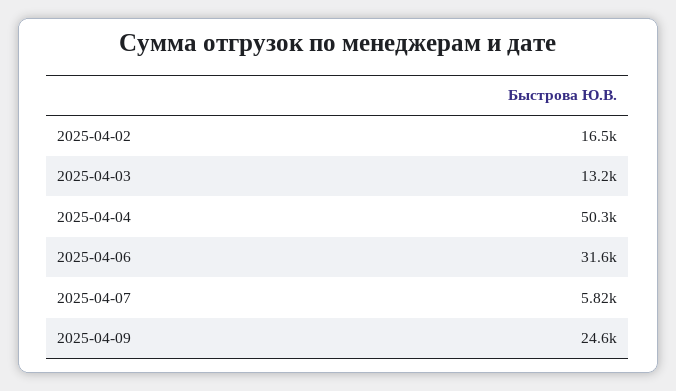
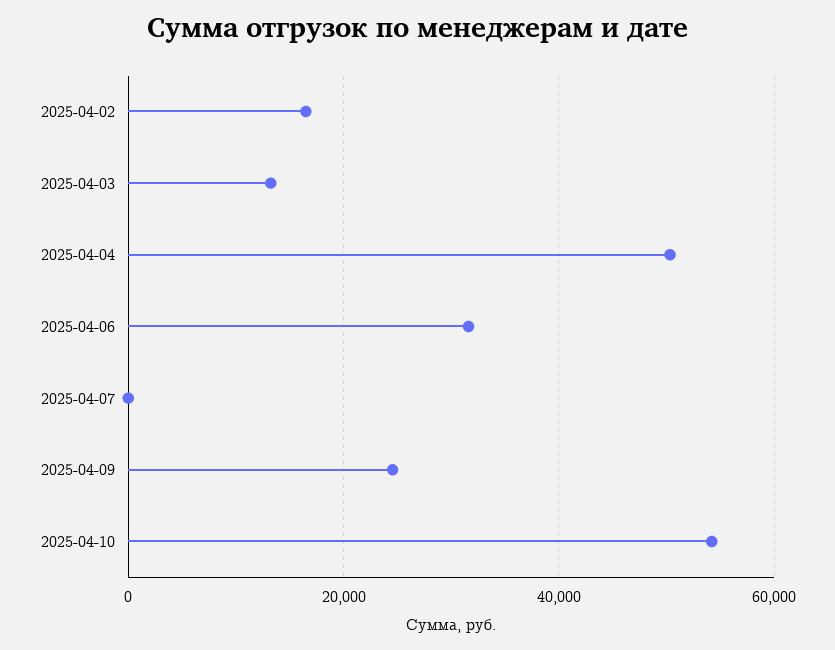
2025-04-07: 5820 -> 0
2025-04-10: none -> 54000

